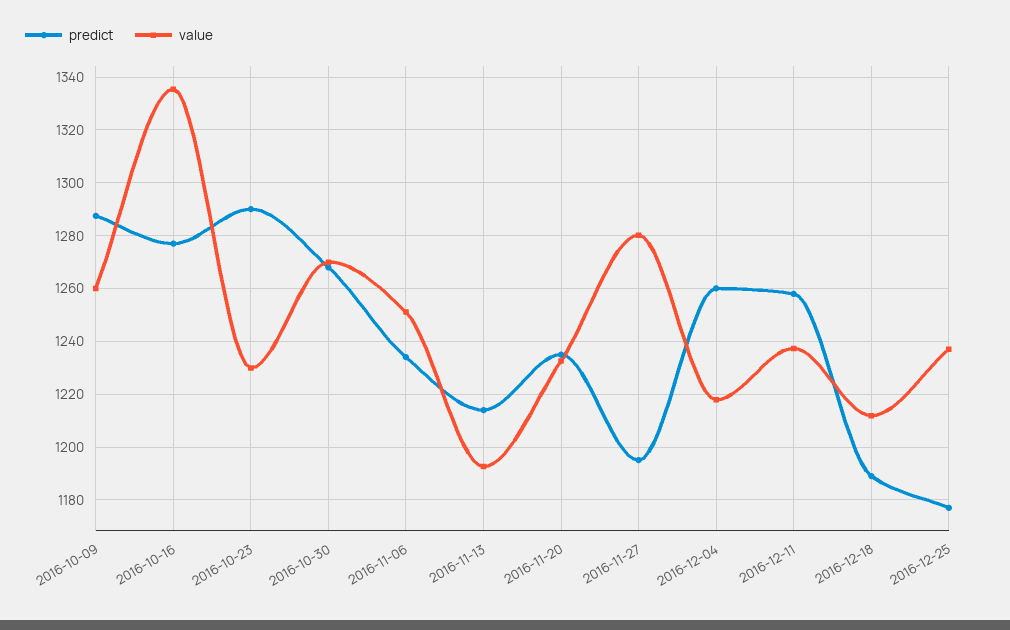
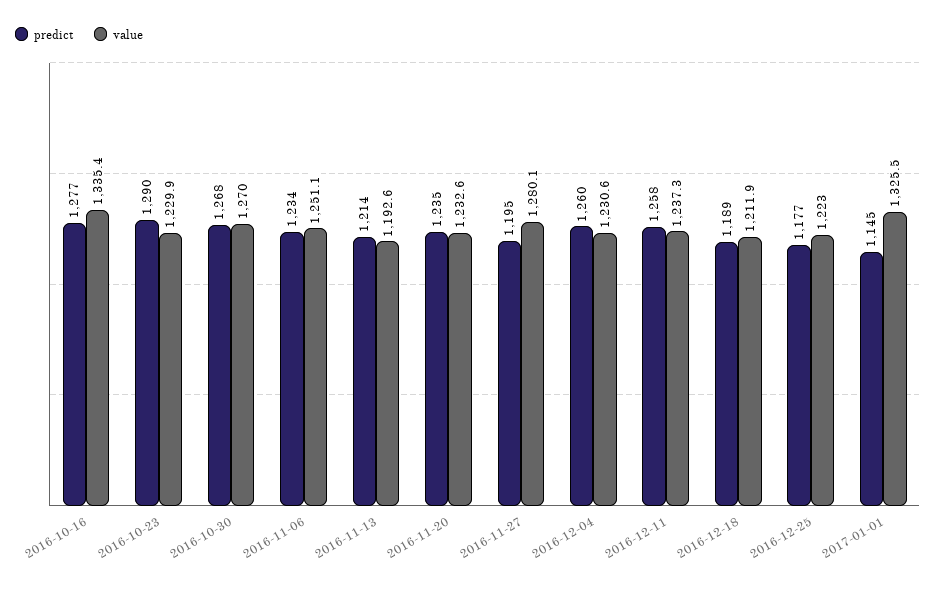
predict, 2016-10-09: 1287.5 -> none
value, 2016-10-09: 1260 -> none
value, 2016-12-04: 1217.5 -> 1230.6
value, 2016-12-25: 1237.5 -> 1223
predict, 2017-01-01: none -> 1145
value, 2017-01-01: none -> 1325.5

